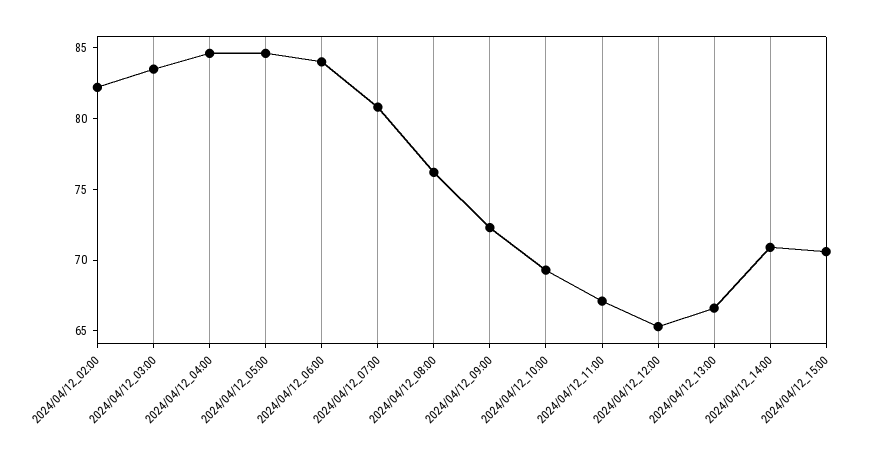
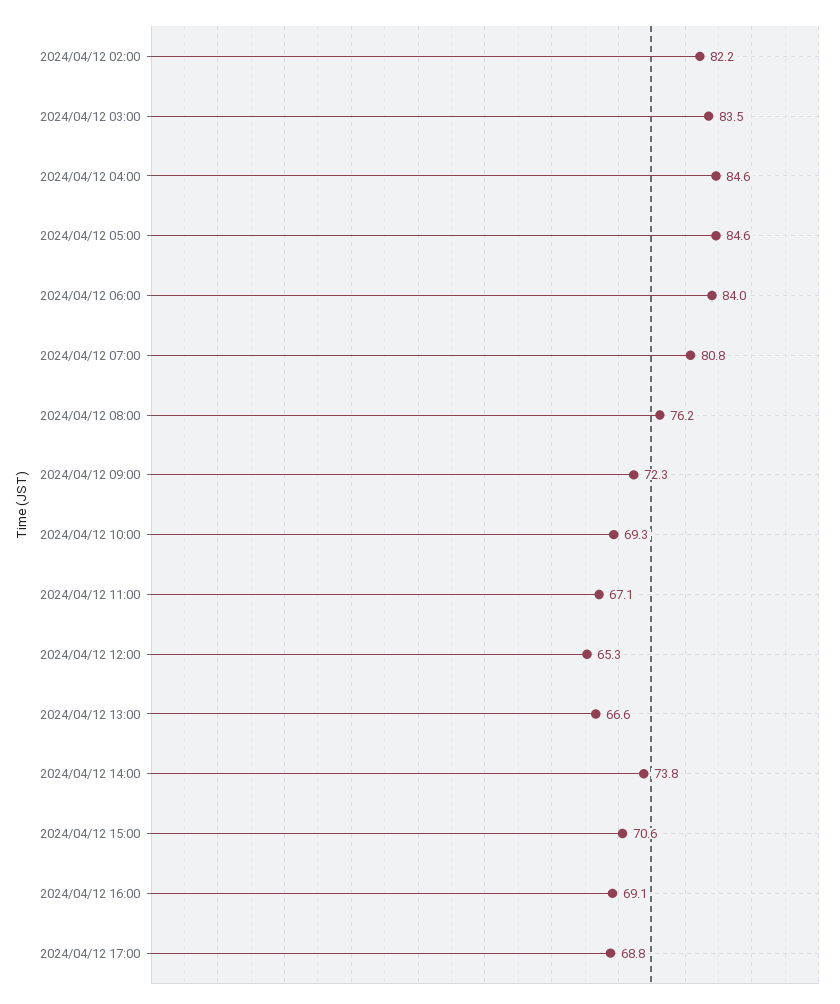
2024/04/12_14:00: 71 -> 73.8
2024/04/12 16:00: none -> 69.1
2024/04/12 17:00: none -> 68.8

